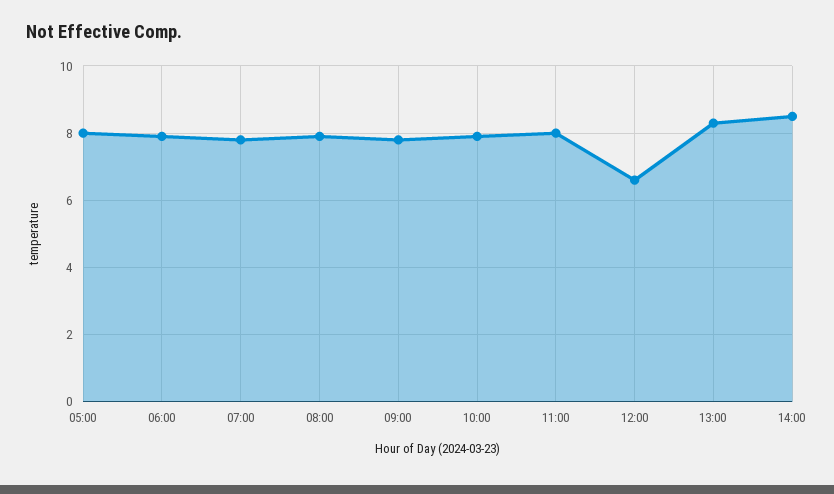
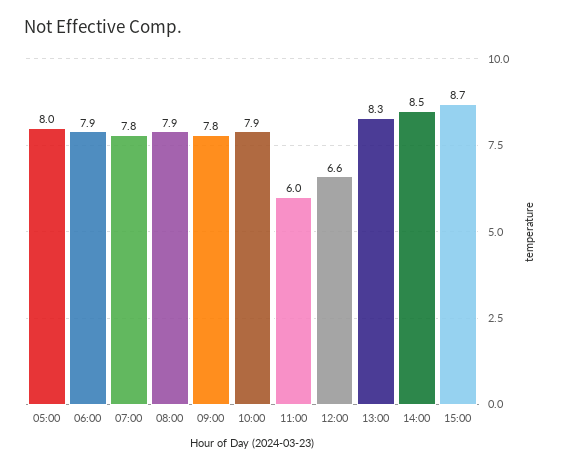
11:00: 8 -> 6
15:00: none -> 8.7

